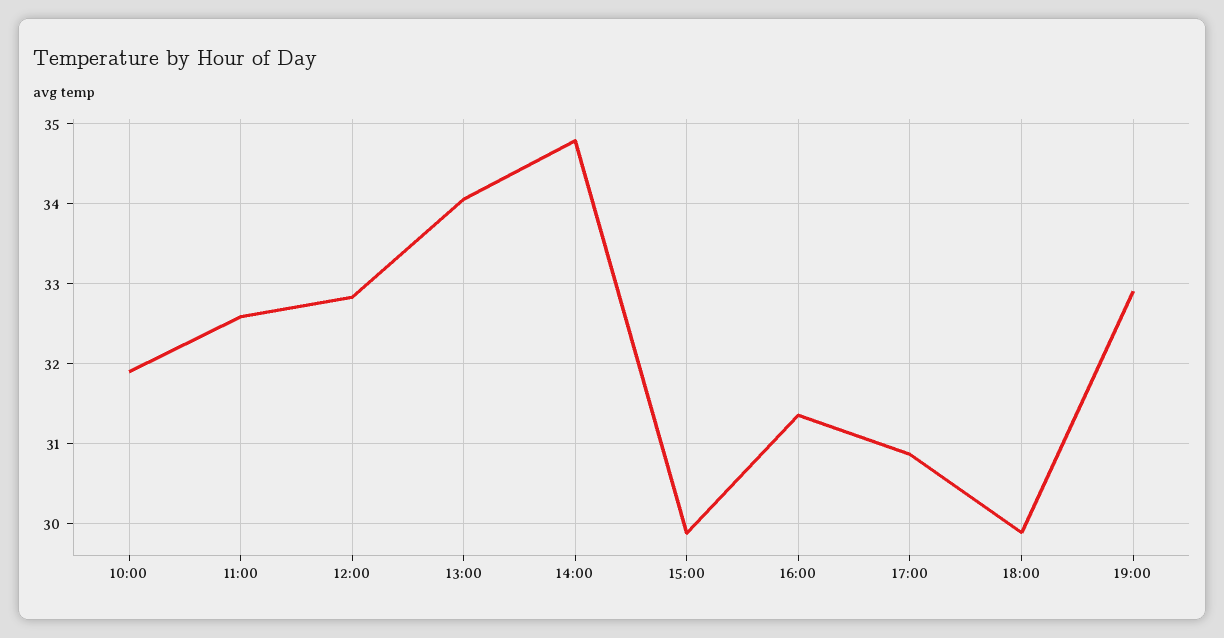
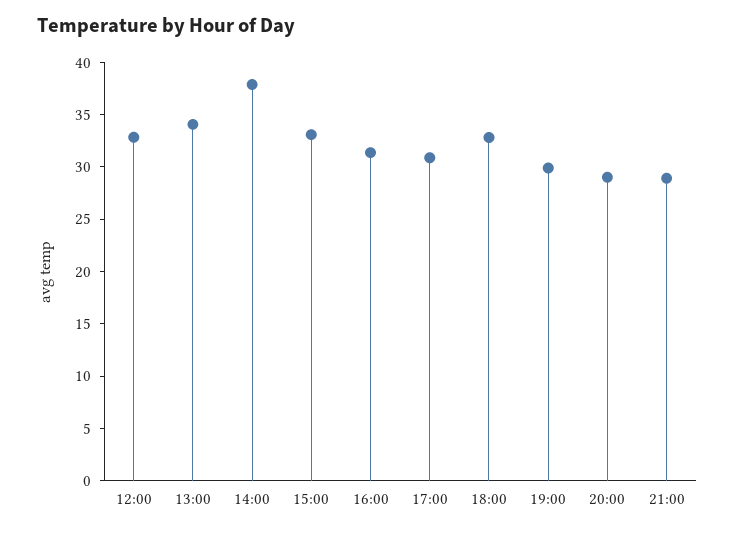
10:00: 31.9 -> none
11:00: 32.6 -> none
14:00: 34.8 -> 38
15:00: 29.9 -> 33
18:00: 29.9 -> 33
19:00: 32.9 -> 30
20:00: none -> 29
21:00: none -> 29

